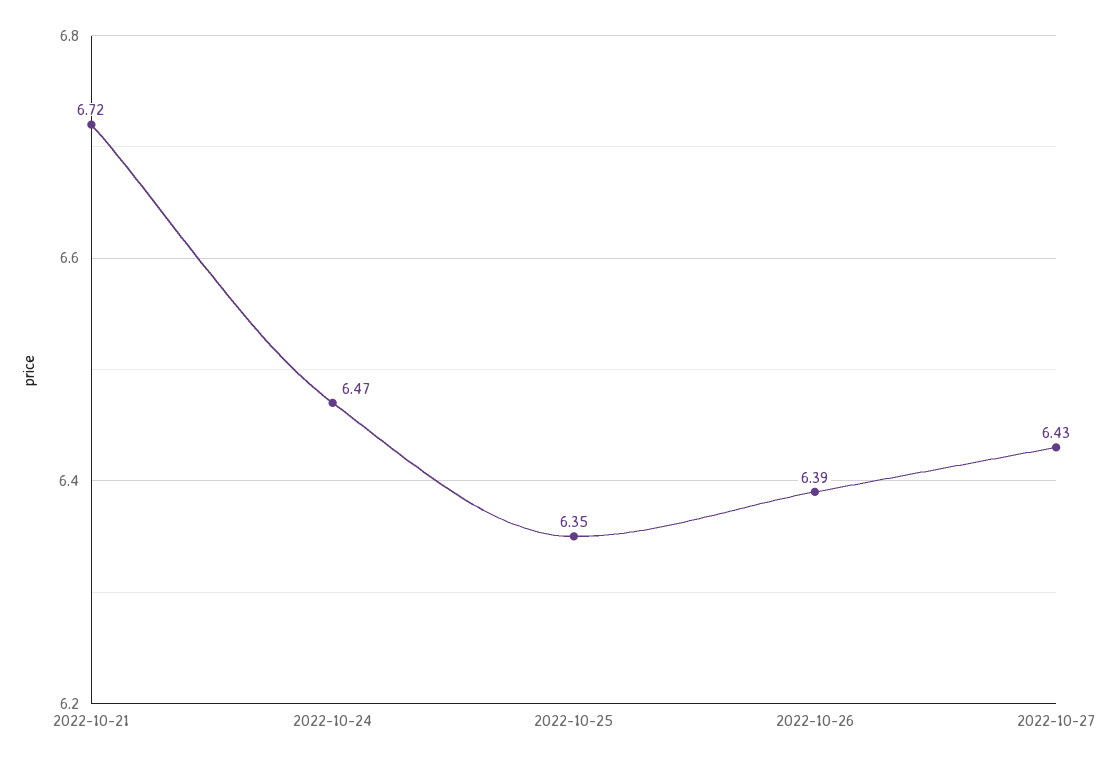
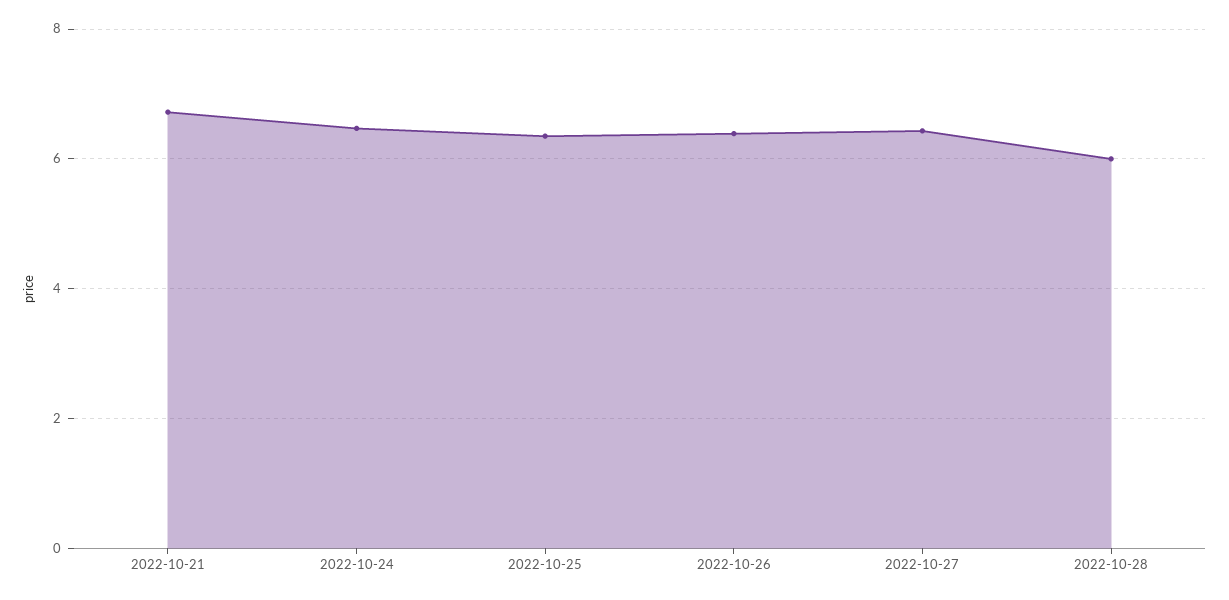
2022-10-28: none -> 6

